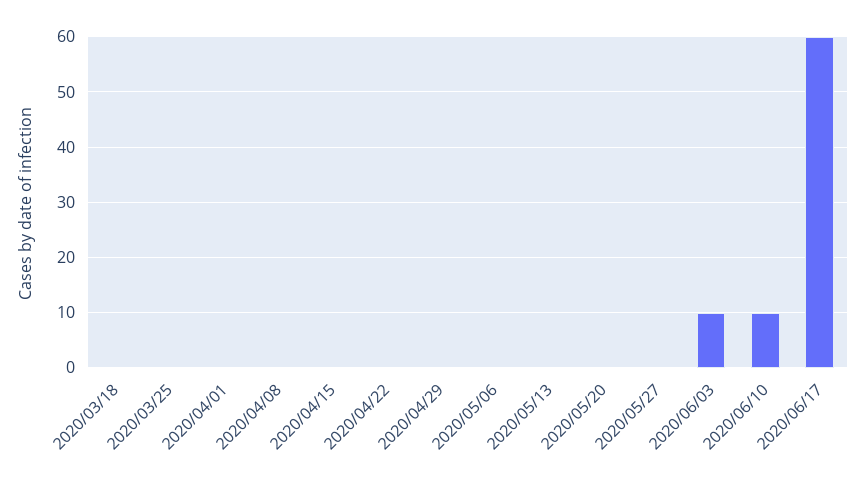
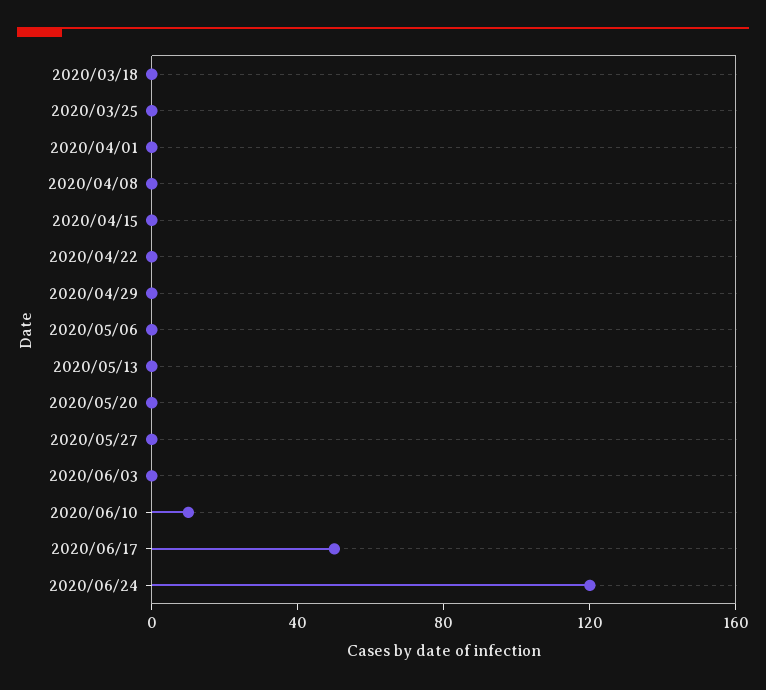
2020/06/03: 10 -> 0
2020/06/17: 60 -> 50
2020/06/24: none -> 120

